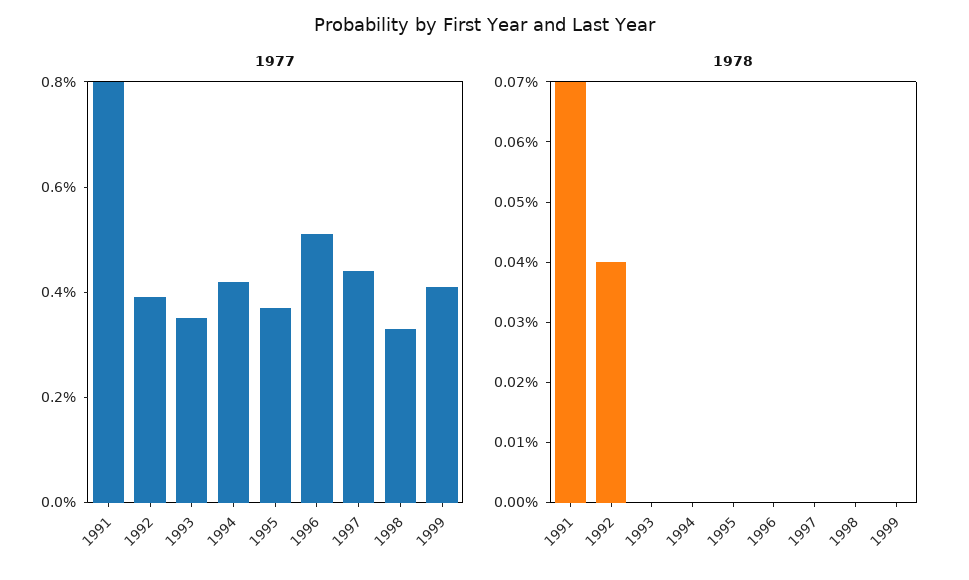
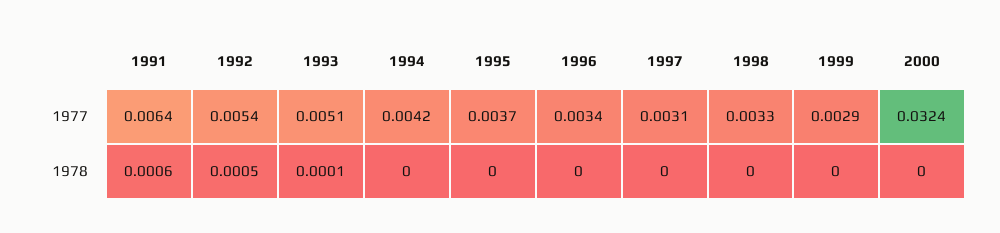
1977, 1991: 0.008 -> 0.0064
1977, 1992: 0.004 -> 0.0054
1977, 1993: 0.0035 -> 0.0051
1977, 1996: 0.005 -> 0.0034
1977, 1997: 0.0045 -> 0.0031
1977, 1999: 0.004 -> 0.0029
1978, 1991: 0.0007 -> 0.0006
1978, 1992: 0.0004 -> 0.0005
1978, 1993: 0 -> 0.0001
1977, 2000: none -> 0.0324
1978, 2000: none -> 0

